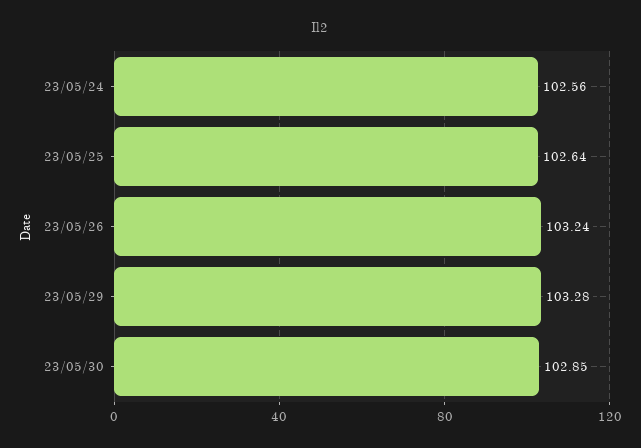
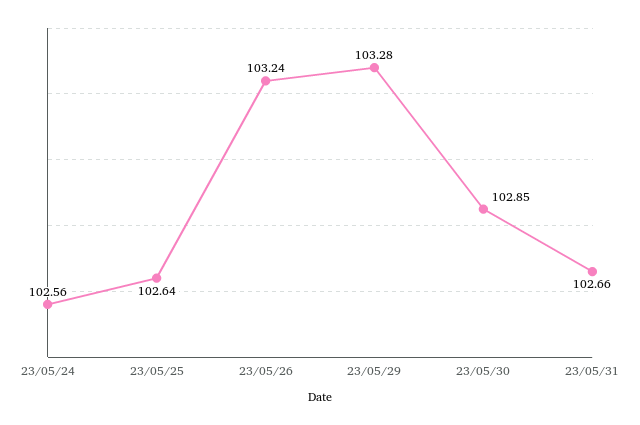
23/05/31: none -> 102.66

